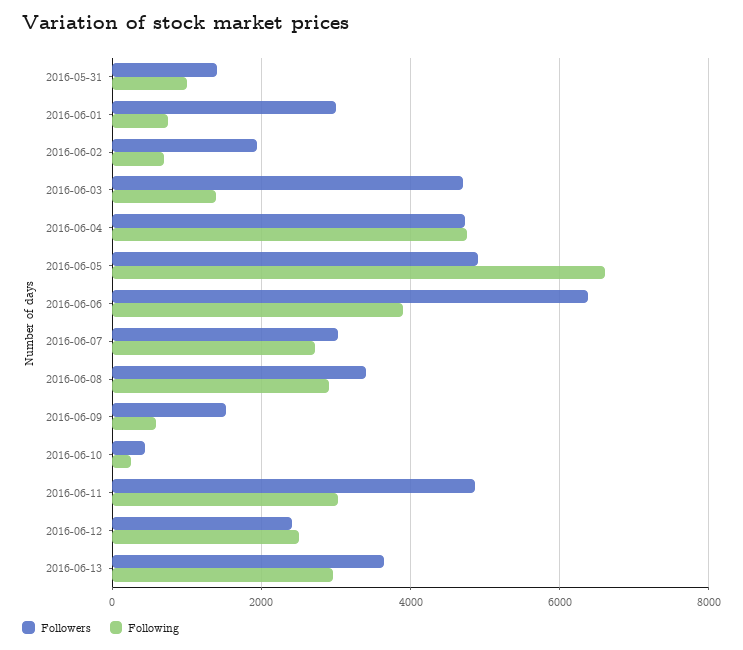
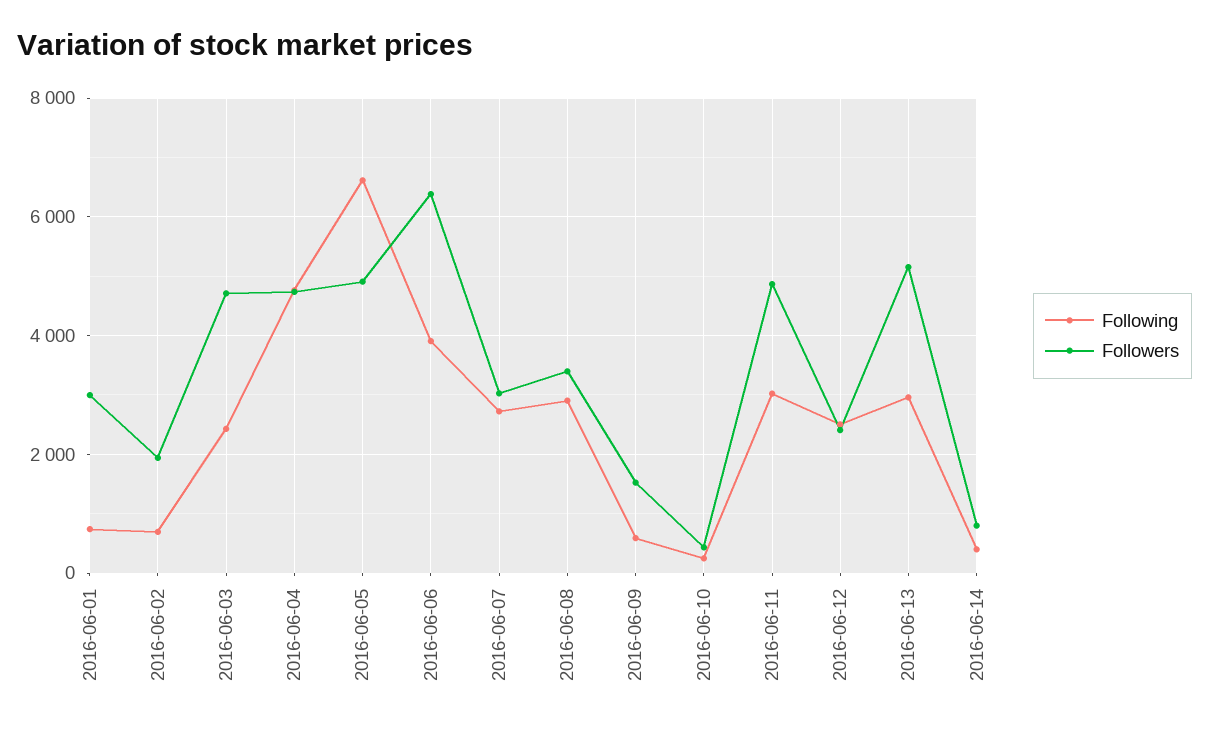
Followers, 2016-05-31: 1400 -> none
Following, 2016-05-31: 1000 -> none
Following, 2016-06-03: 1400 -> 2400
Followers, 2016-06-13: 3600 -> 5200
Following, 2016-06-14: none -> 400
Followers, 2016-06-14: none -> 800

